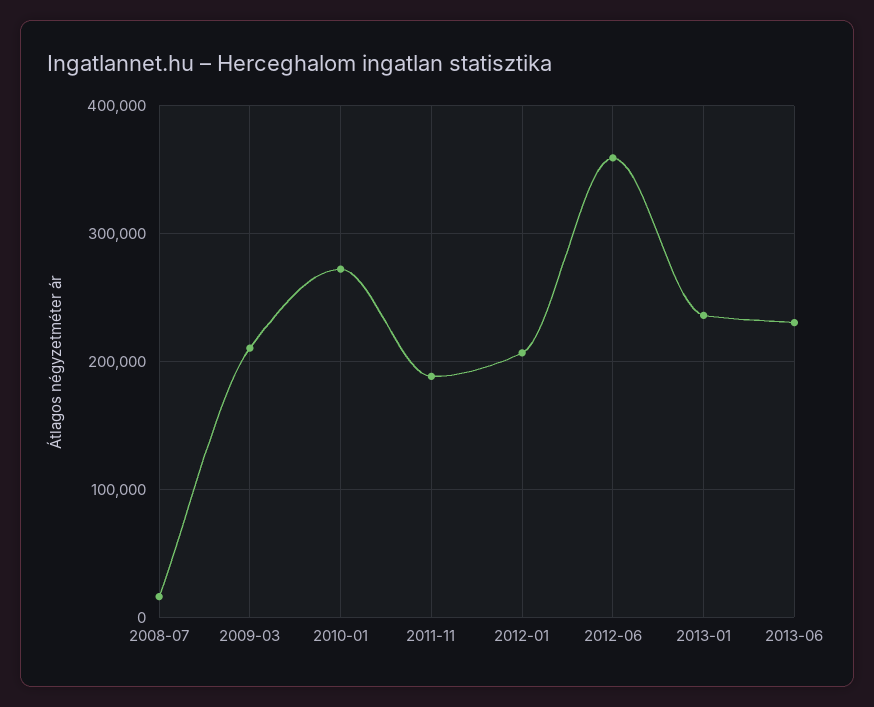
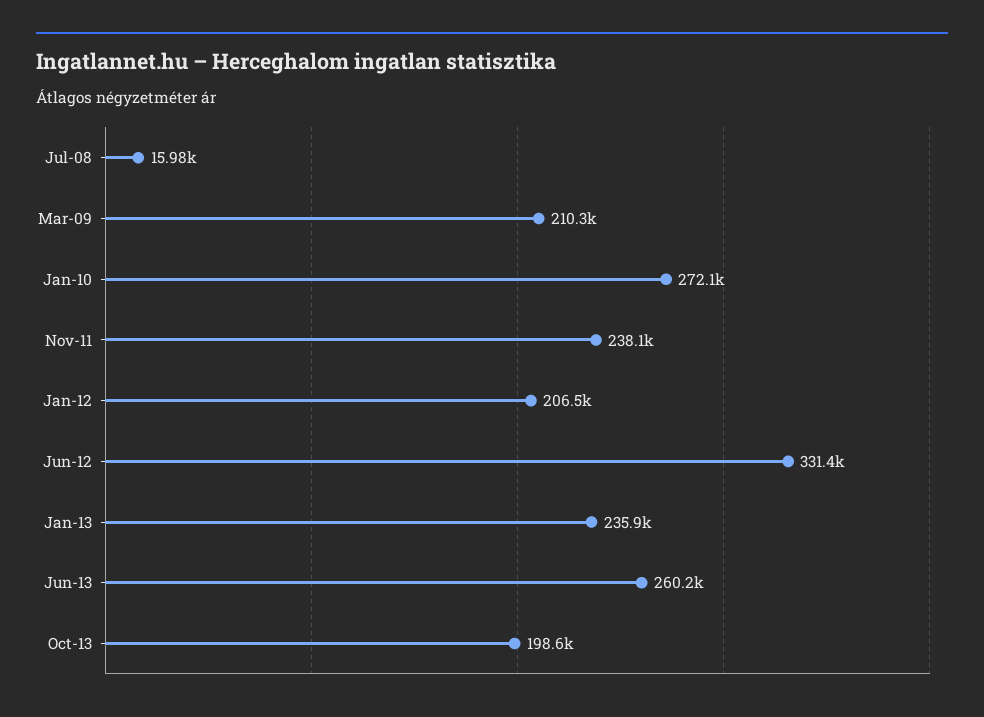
2011-11: 190000 -> 238100
2012-06: 360000 -> 331400
2013-06: 230000 -> 260200
Oct-13: none -> 198600

